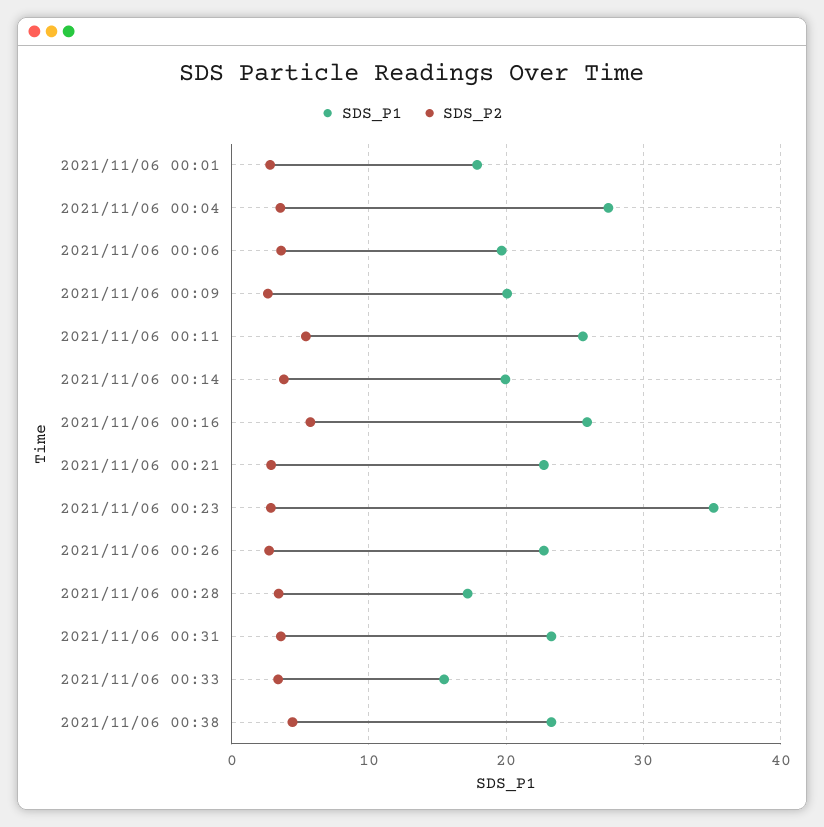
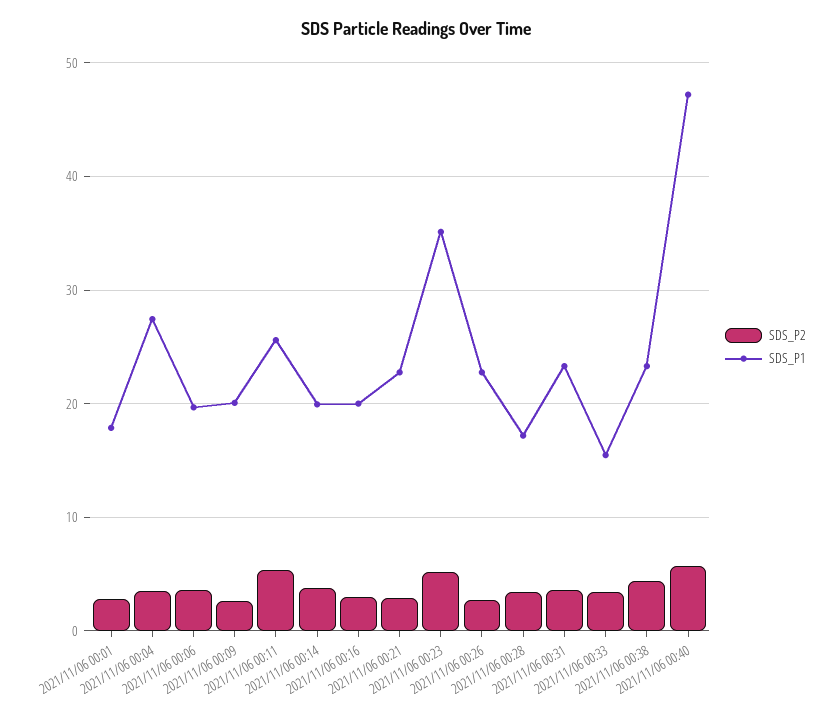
SDS_P1, 2021/11/06 00:16: 26 -> 20
SDS_P2, 2021/11/06 00:16: 6 -> 3
SDS_P2, 2021/11/06 00:23: 3 -> 5
SDS_P2, 2021/11/06 00:40: none -> 6
SDS_P1, 2021/11/06 00:40: none -> 47

